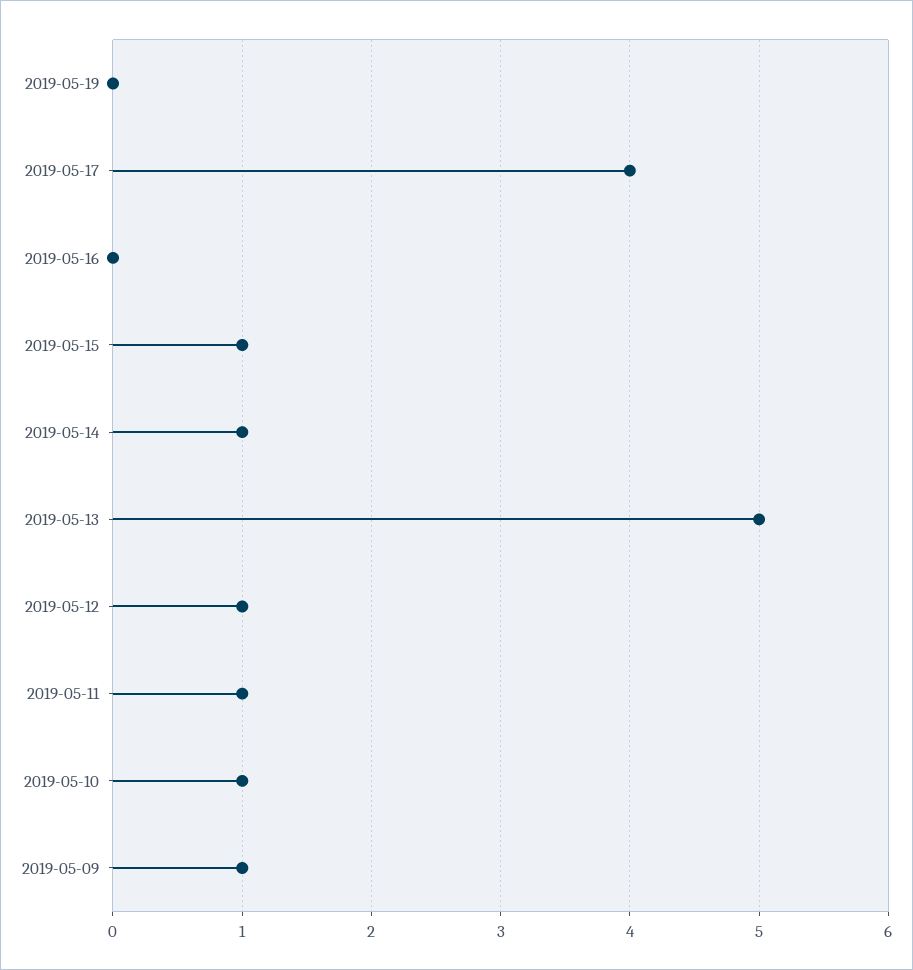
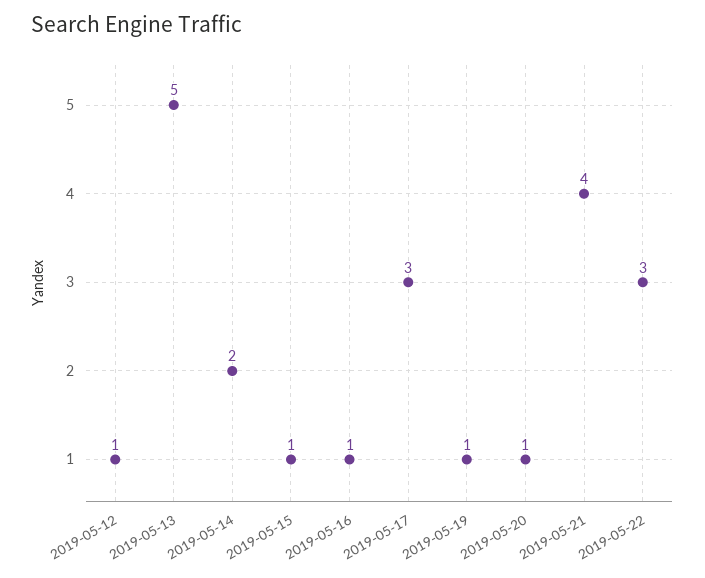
2019-05-19: 0 -> 1
2019-05-17: 4 -> 3
2019-05-16: 0 -> 1
2019-05-14: 1 -> 2
2019-05-11: 1 -> none
2019-05-10: 1 -> none
2019-05-09: 1 -> none
2019-05-20: none -> 1
2019-05-21: none -> 4
2019-05-22: none -> 3

